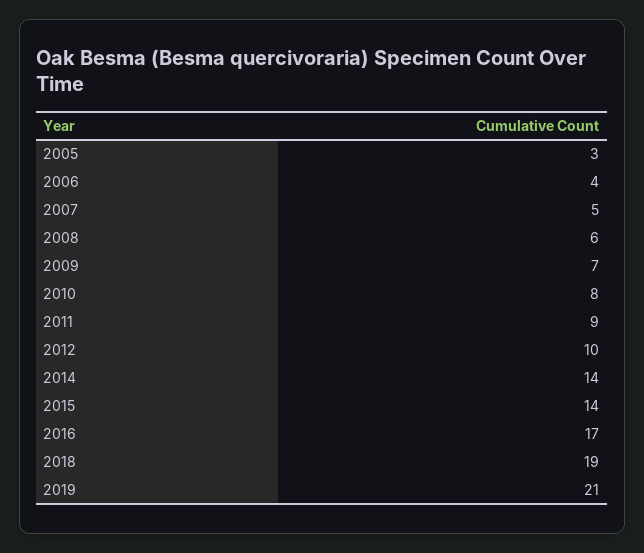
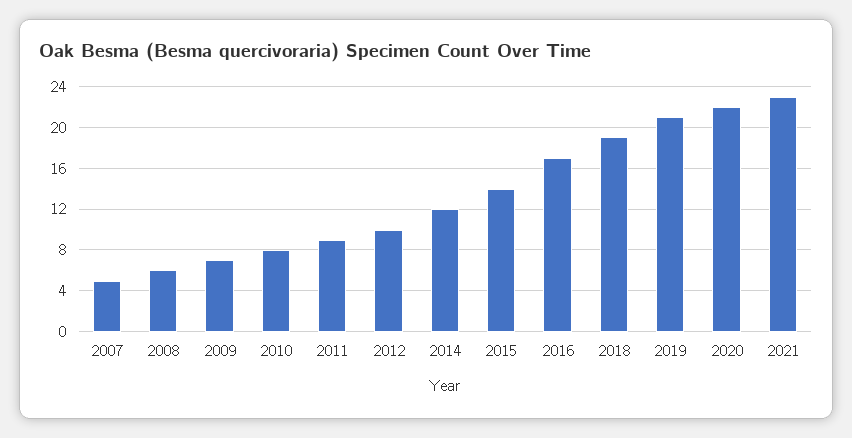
2005: 3 -> none
2006: 4 -> none
2014: 14 -> 12
2020: none -> 22
2021: none -> 23

